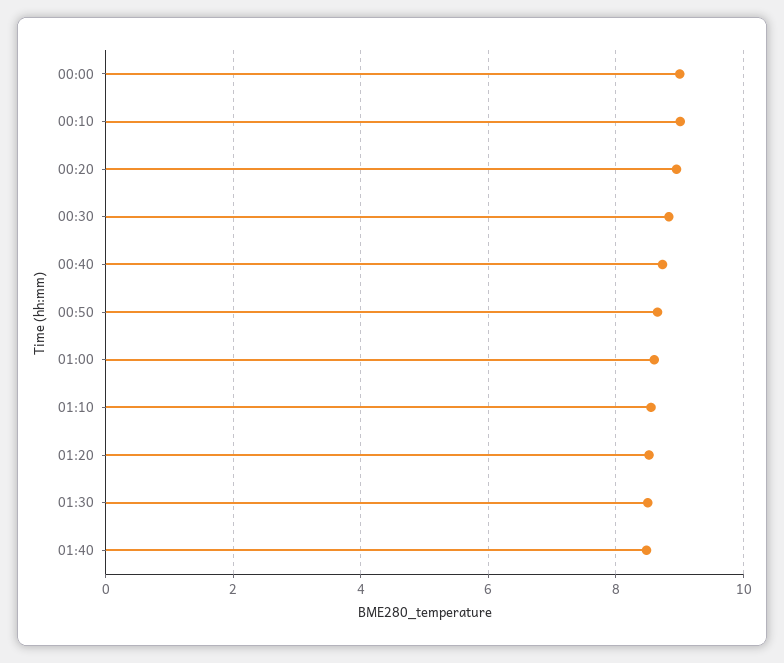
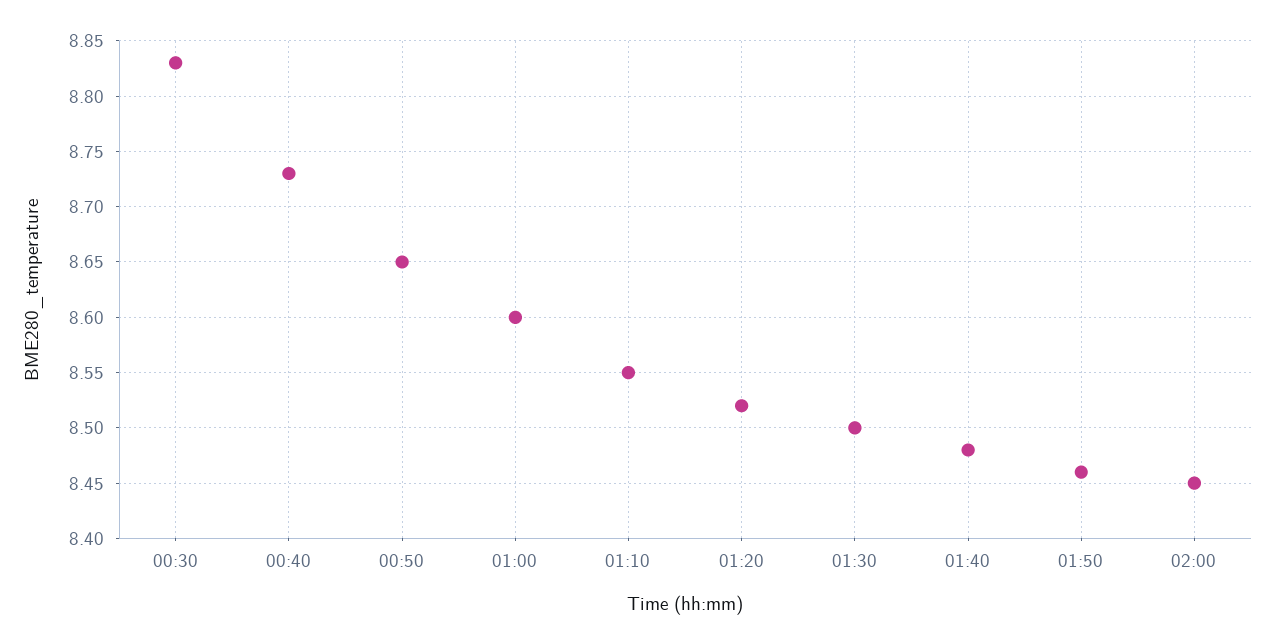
00:00: 9 -> none
00:10: 9 -> none
00:20: 9 -> none
01:50: none -> 8.46
02:00: none -> 8.45

